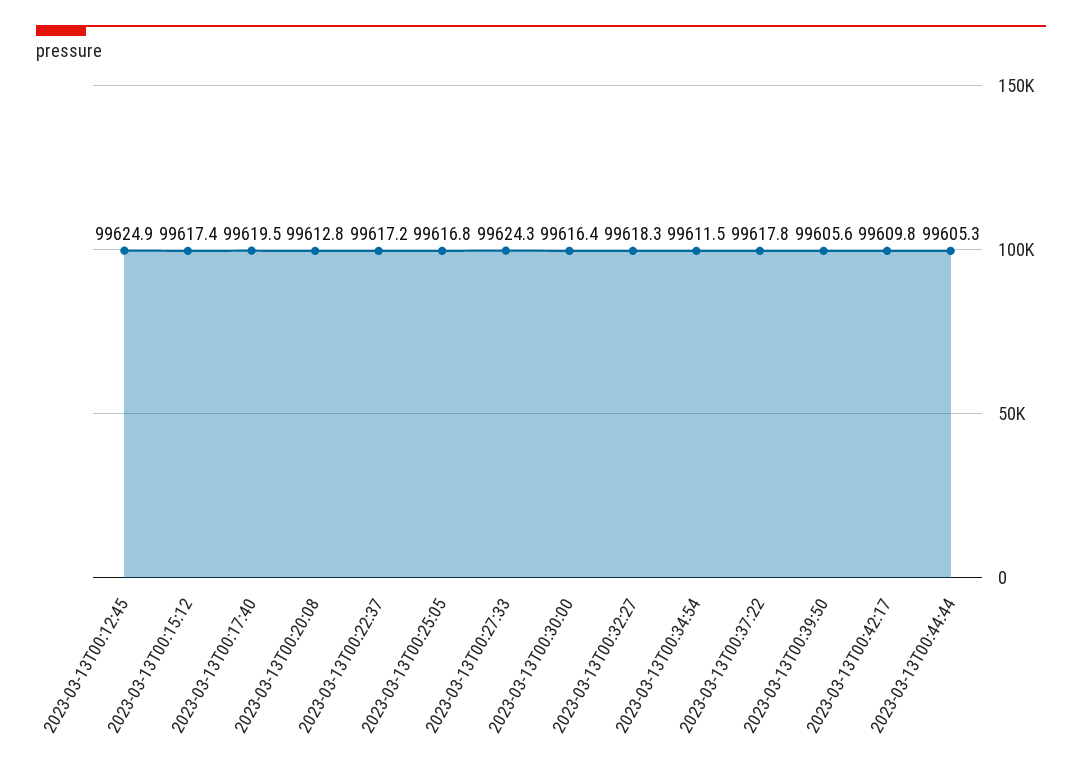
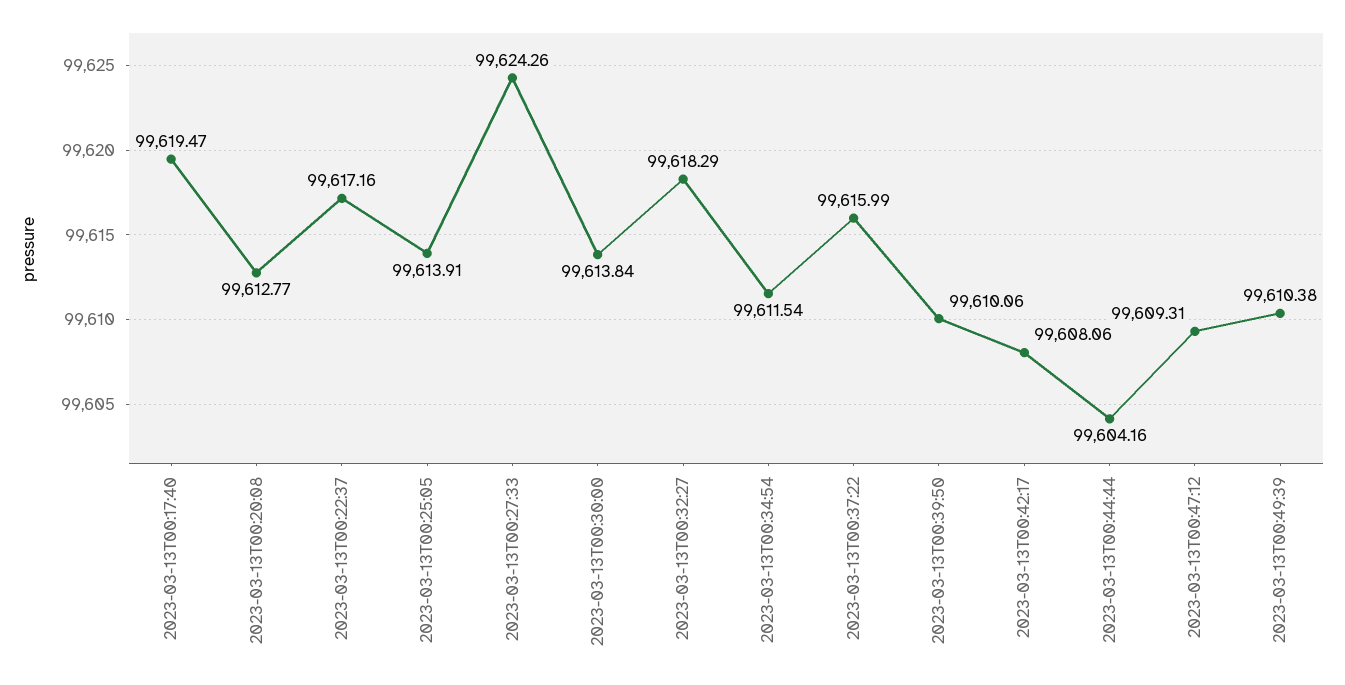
2023-03-13T00:12:45: 99624.9 -> none
2023-03-13T00:15:12: 99617.4 -> none
2023-03-13T00:25:05: 99616.8 -> 99613.91
2023-03-13T00:30:00: 99616.4 -> 99613.84
2023-03-13T00:37:22: 99617.8 -> 99615.99
2023-03-13T00:39:50: 99605.6 -> 99610.06
2023-03-13T00:42:17: 99609.8 -> 99608.06
2023-03-13T00:44:44: 99605.3 -> 99604.16
2023-03-13T00:47:12: none -> 99609.31
2023-03-13T00:49:39: none -> 99610.38

